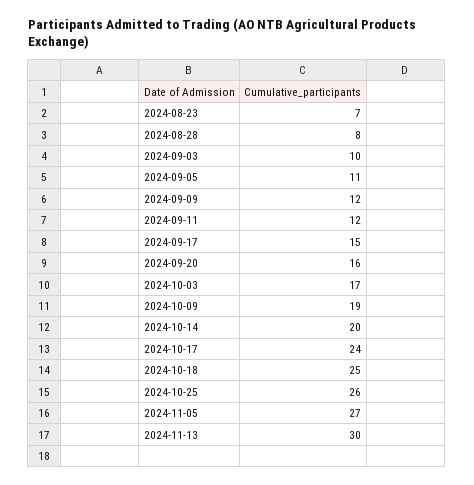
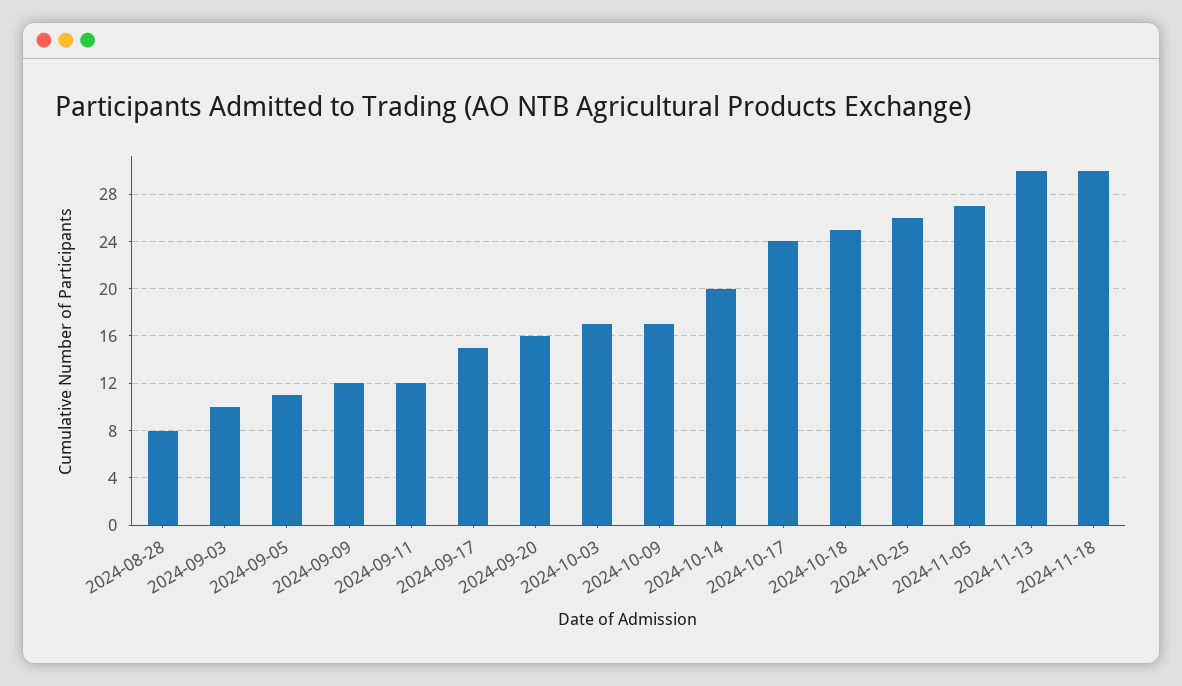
2024-08-23: 7 -> none
2024-10-09: 19 -> 17
2024-11-18: none -> 30

